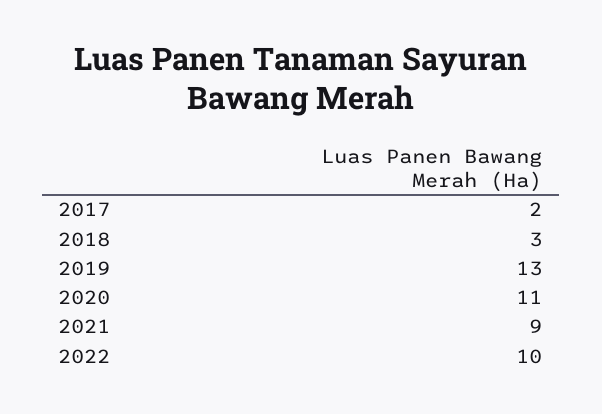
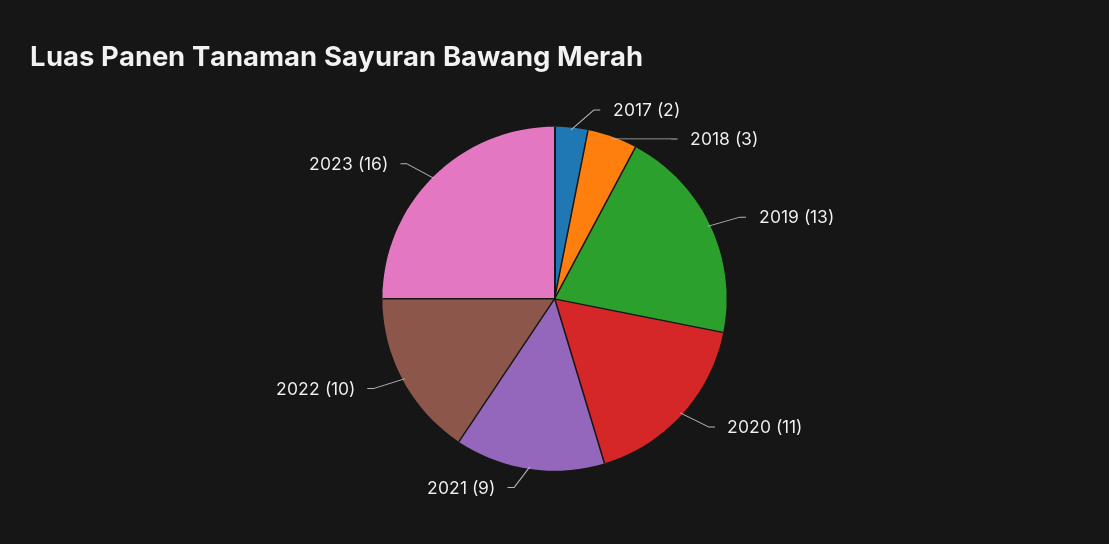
2023: none -> 16

